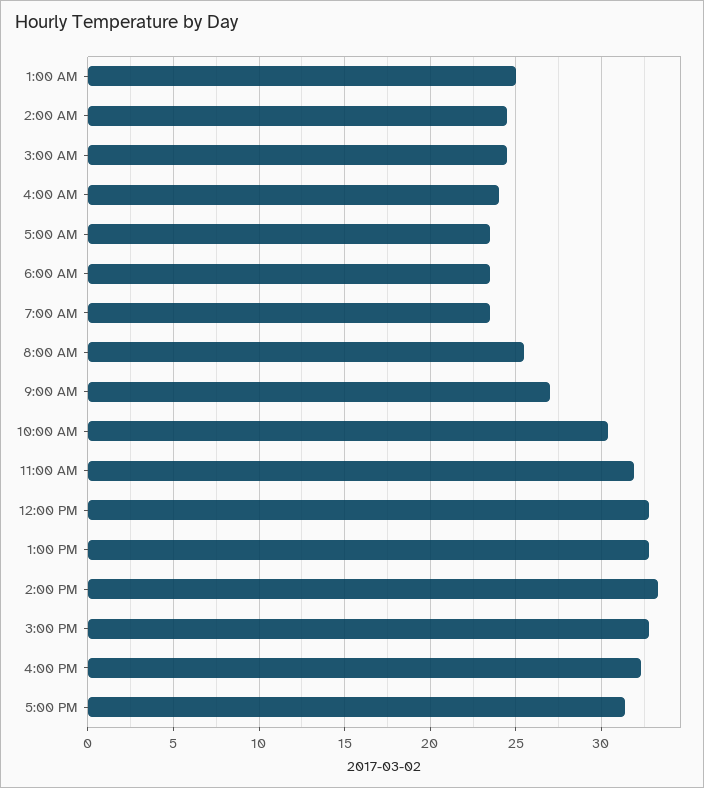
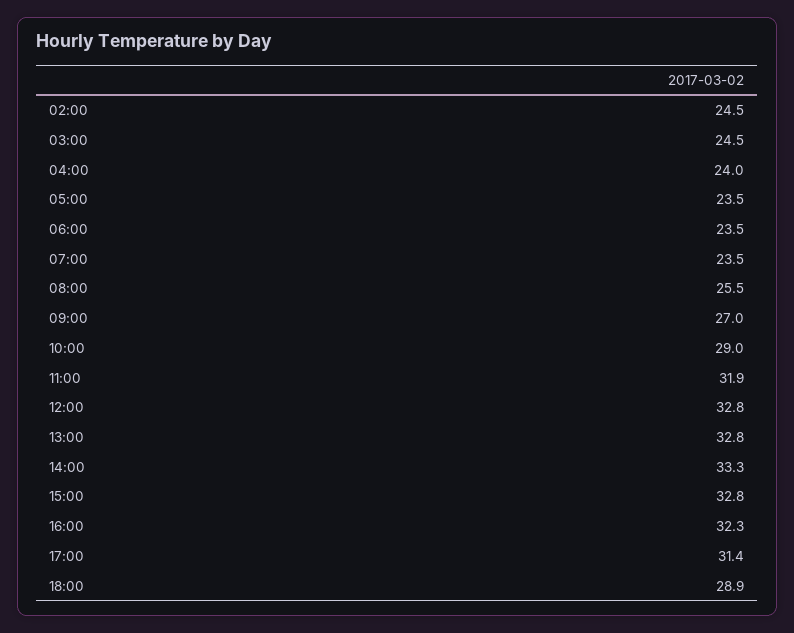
1:00 AM: 25 -> none
10:00 AM: 30.5 -> 29
18:00: none -> 28.9

